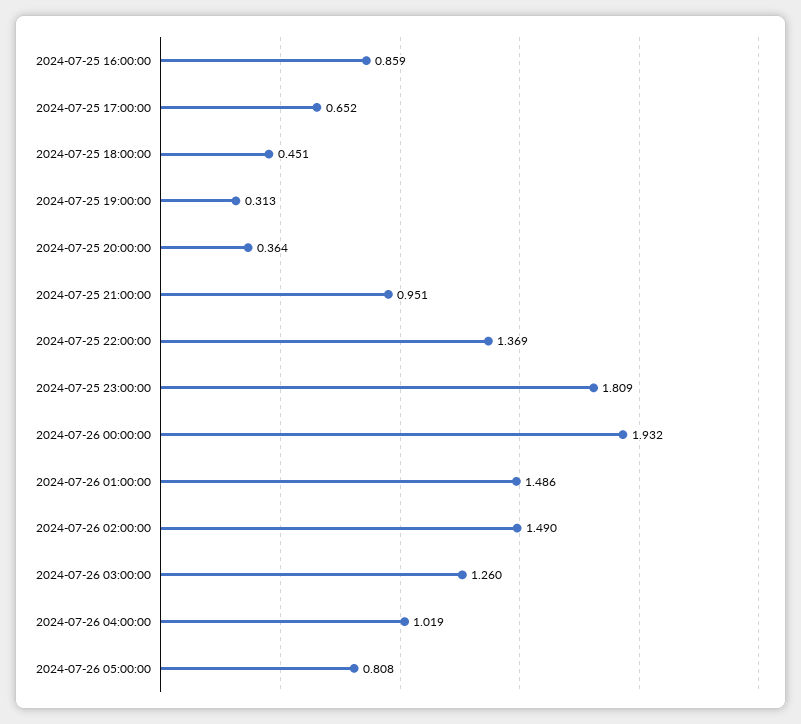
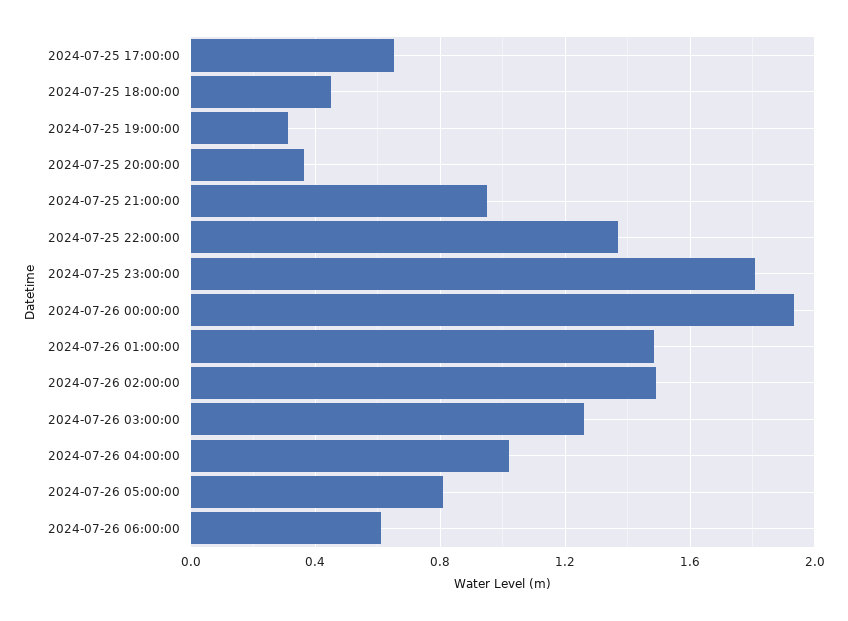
2024-07-25 16:00:00: 0.859 -> none
2024-07-26 06:00:00: none -> 0.6

